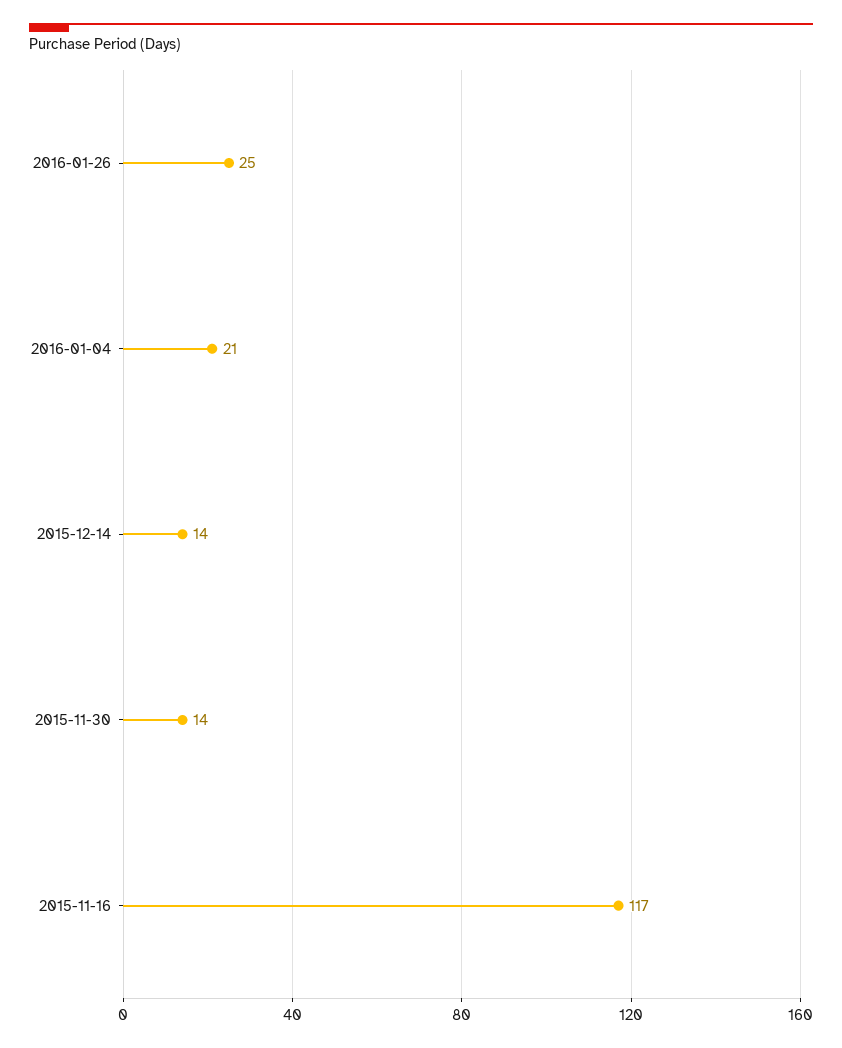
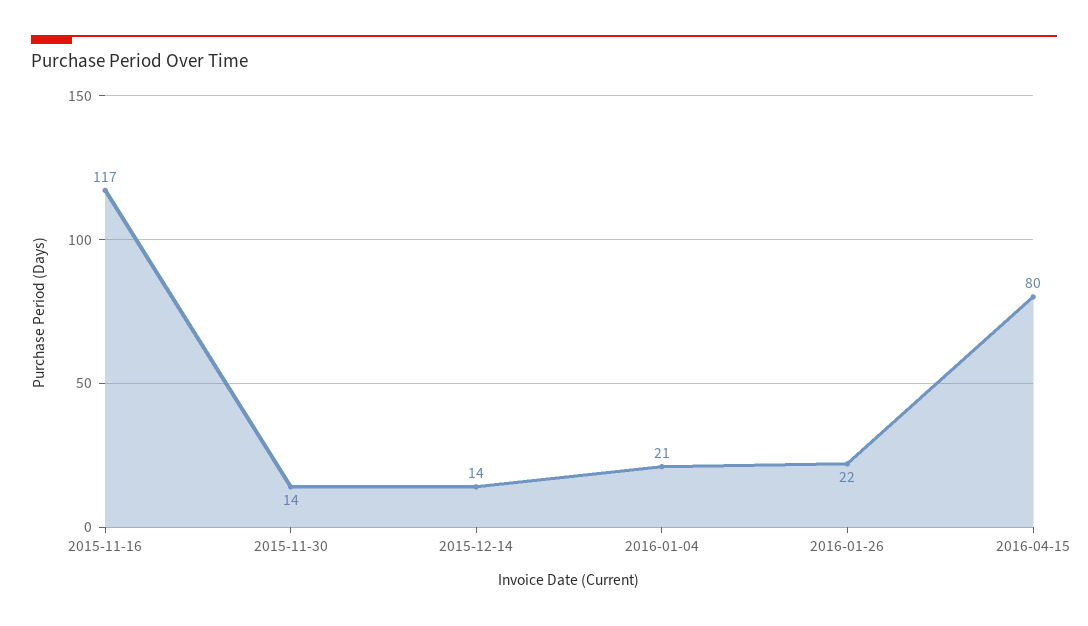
2016-01-26: 25 -> 22
2016-04-15: none -> 80

